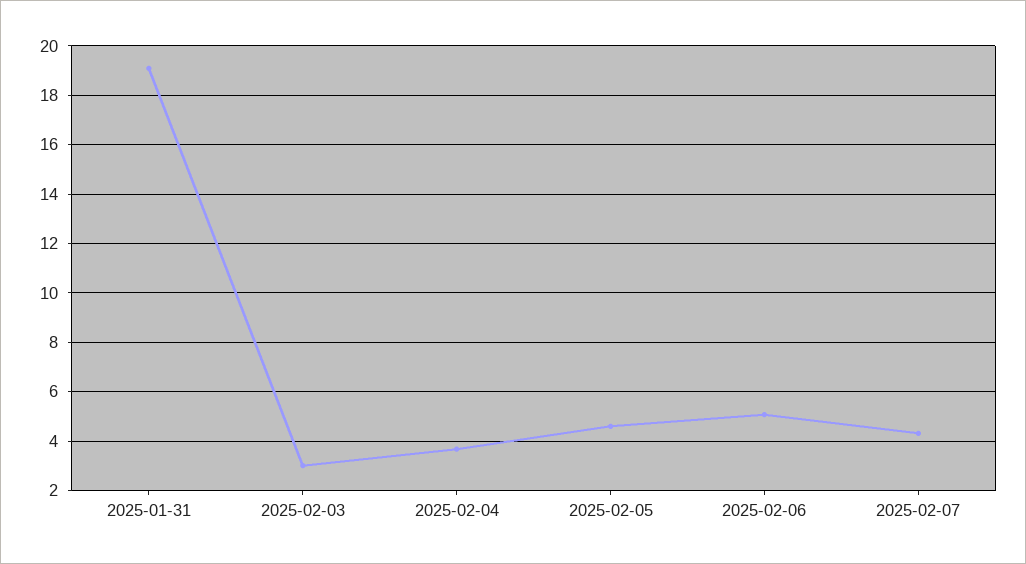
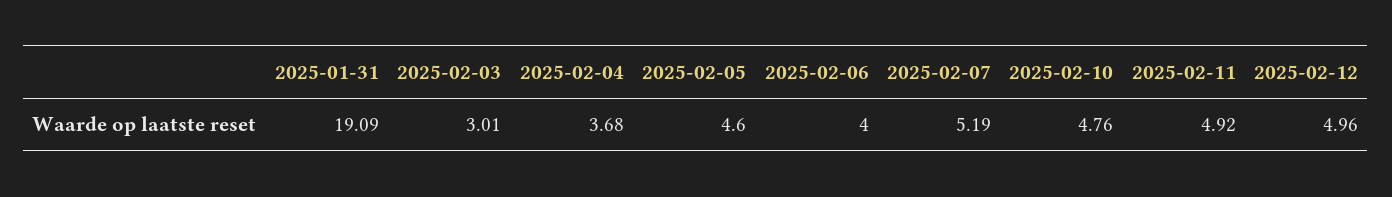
2025-02-06: 5 -> 4
2025-02-07: 4.25 -> 5.19
2025-02-10: none -> 4.76
2025-02-11: none -> 4.92
2025-02-12: none -> 4.96

